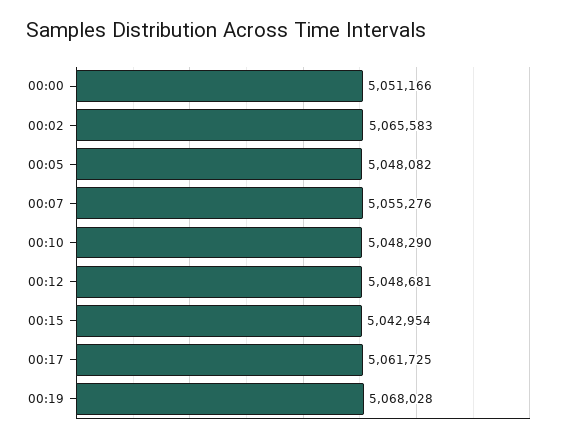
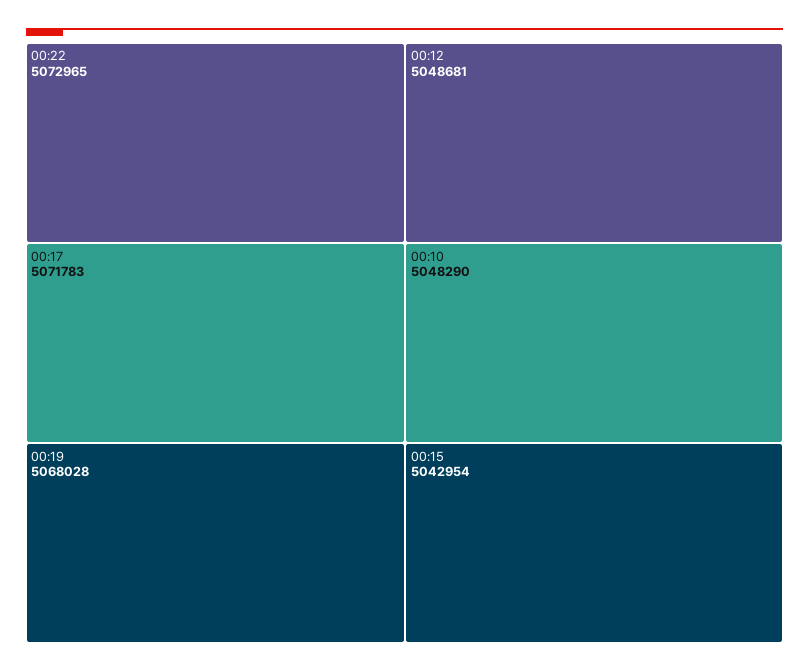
00:00: 5051166 -> none
00:02: 5065583 -> none
00:05: 5048082 -> none
00:07: 5055276 -> none
00:17: 5061725 -> 5071783
00:22: none -> 5072965

